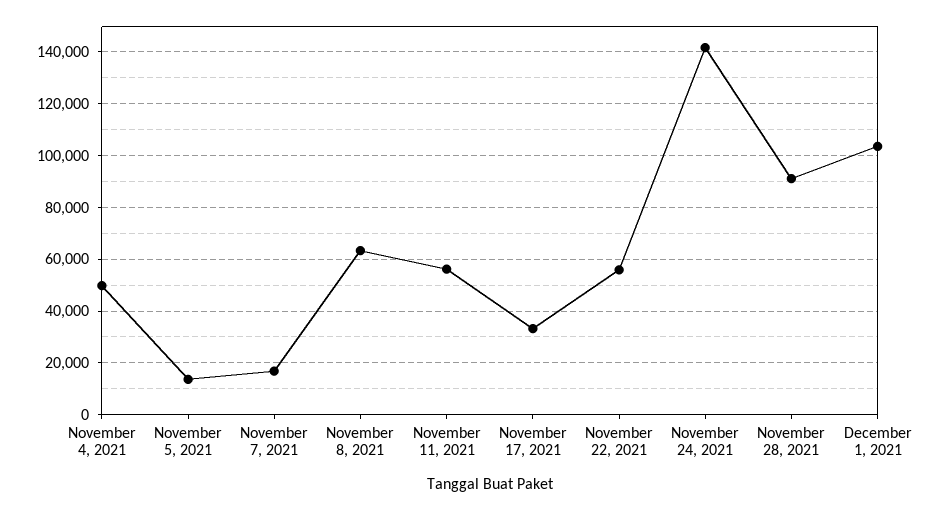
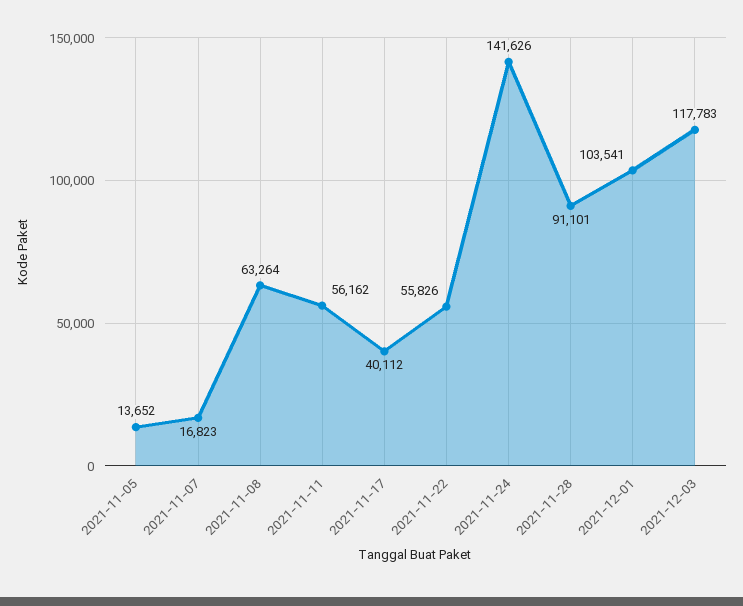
November 4, 2021: 50000 -> none
November 17, 2021: 32500 -> 40112
2021-12-03: none -> 117783

